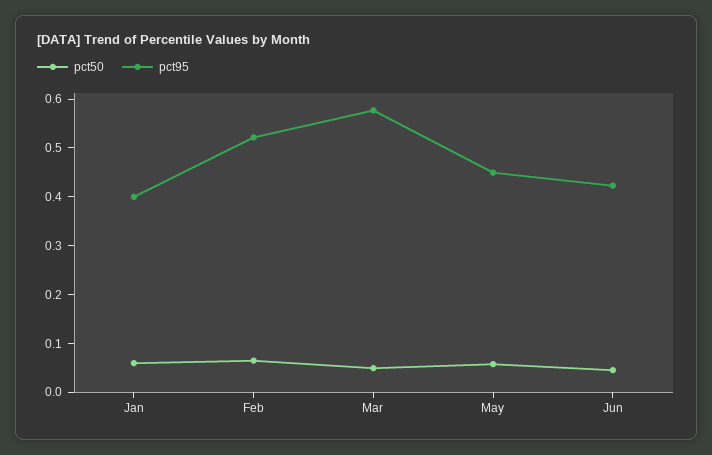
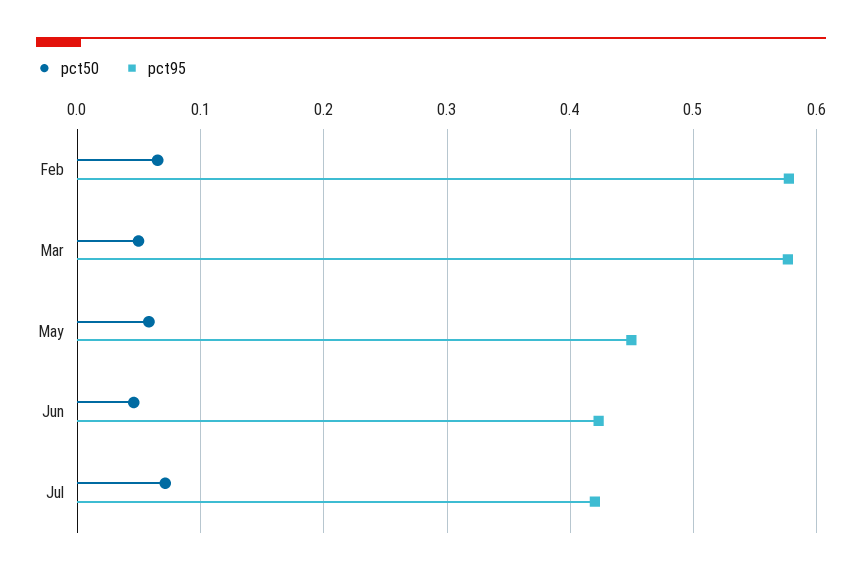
pct50, Jan: 0.06 -> none
pct95, Jan: 0.4 -> none
pct95, Feb: 0.52 -> 0.58
pct50, Jul: none -> 0.07
pct95, Jul: none -> 0.42

